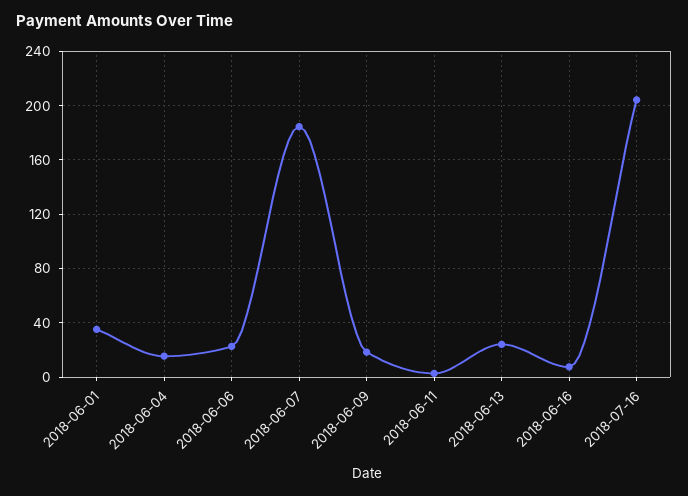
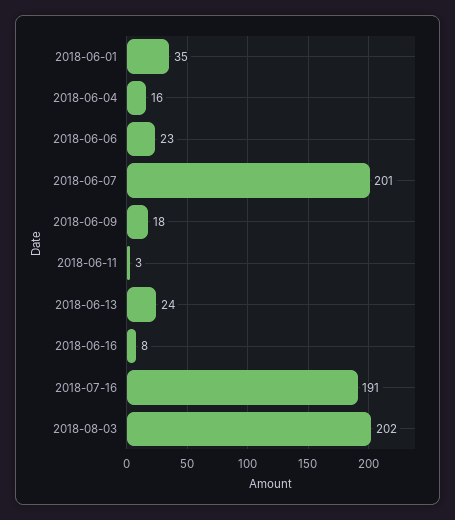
2018-06-07: 185 -> 201
2018-07-16: 205 -> 191
2018-08-03: none -> 202

